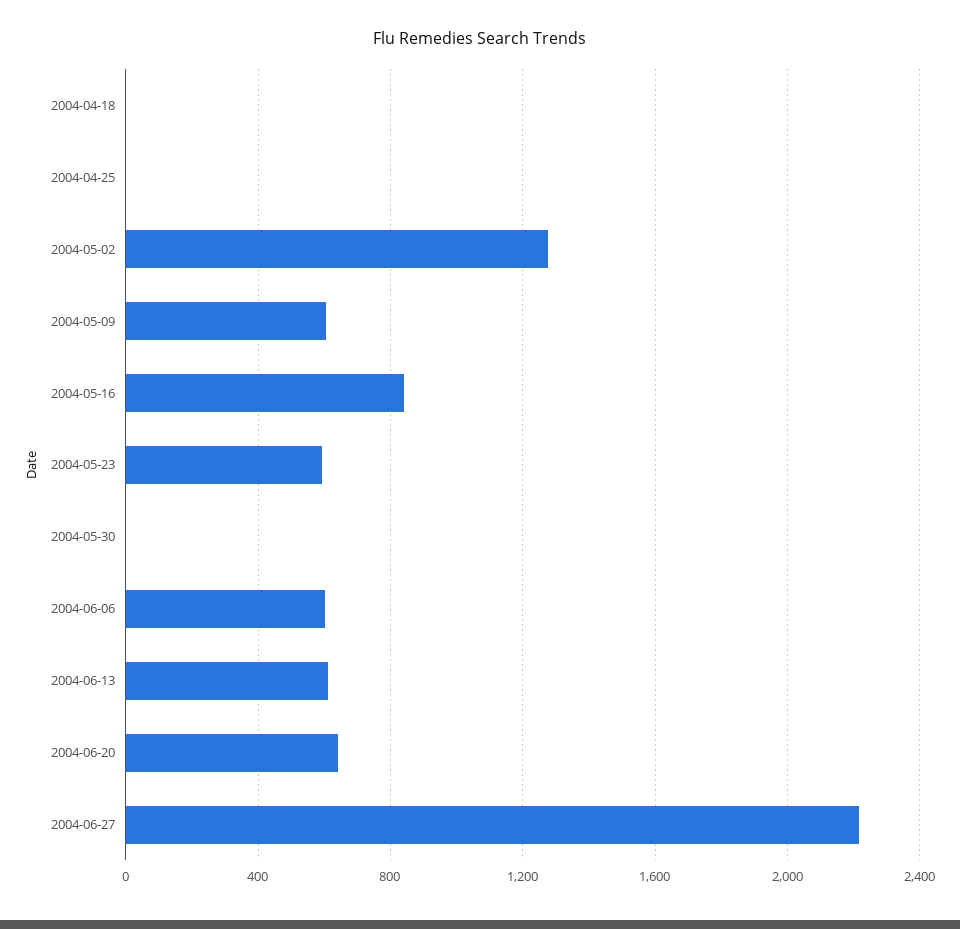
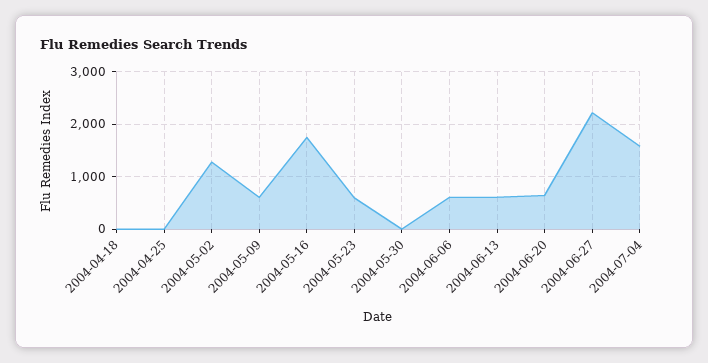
2004-05-16: 850 -> 1800
2004-07-04: none -> 1600

